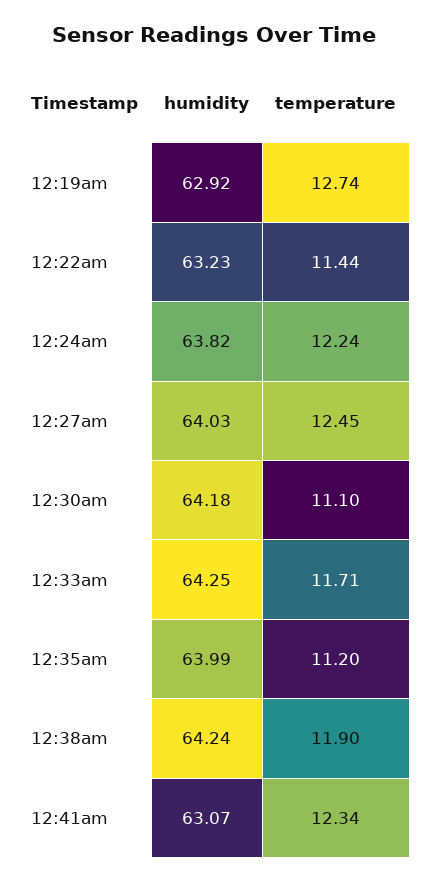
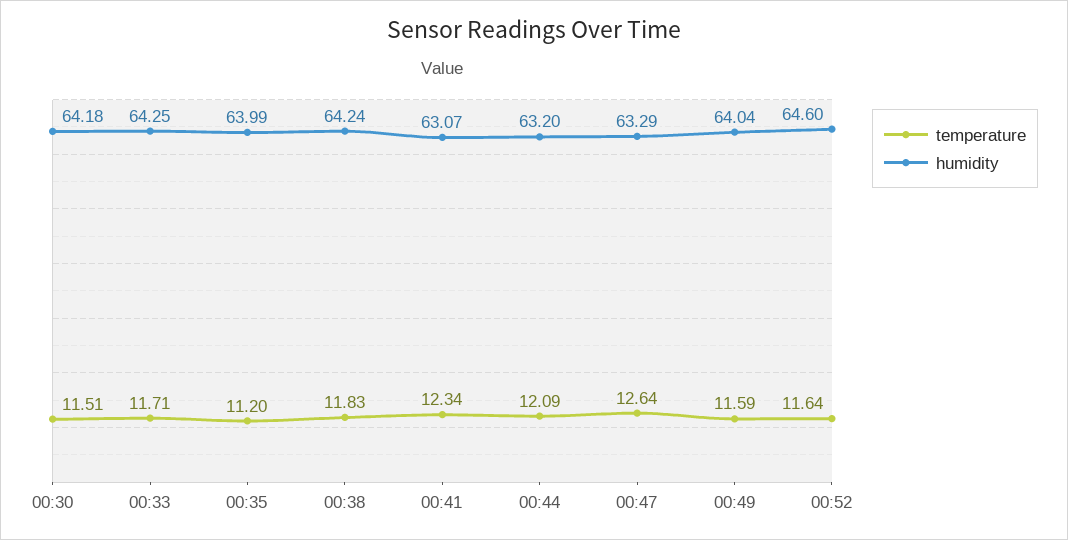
humidity, 12:19am: 62.92 -> none
temperature, 12:19am: 12.74 -> none
humidity, 12:22am: 63.23 -> none
temperature, 12:22am: 11.44 -> none
humidity, 12:24am: 63.82 -> none
temperature, 12:24am: 12.24 -> none
humidity, 12:27am: 64.03 -> none
temperature, 12:27am: 12.45 -> none
temperature, 12:30am: 11.1 -> 11.51
temperature, 12:38am: 11.9 -> 11.83
temperature, 00:44: none -> 12.09
humidity, 00:44: none -> 63.2
temperature, 00:47: none -> 12.64
humidity, 00:47: none -> 63.29
temperature, 00:49: none -> 11.59
humidity, 00:49: none -> 64.04
temperature, 00:52: none -> 11.64
humidity, 00:52: none -> 64.6

